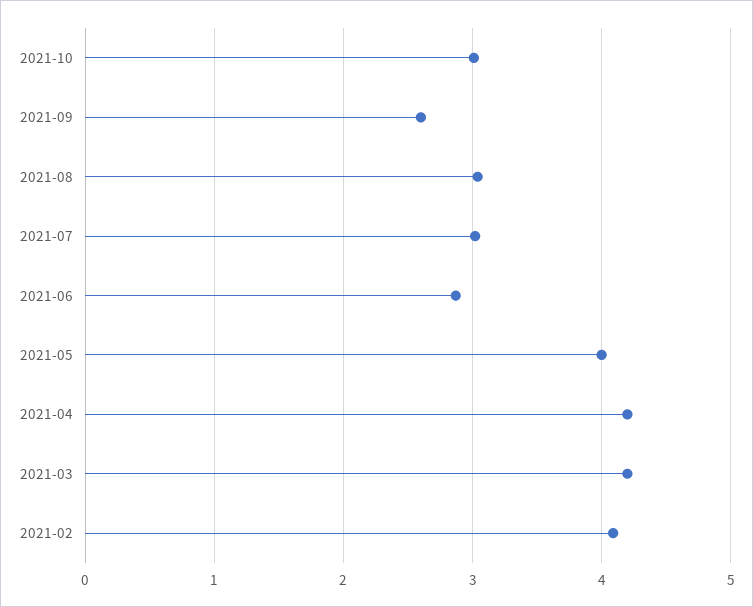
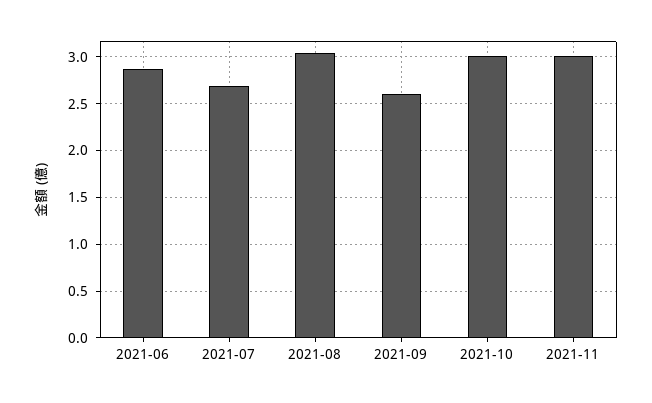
2021-07: 3 -> 2.7
2021-05: 4 -> none
2021-04: 4.2 -> none
2021-03: 4.2 -> none
2021-02: 4.1 -> none
2021-11: none -> 3

